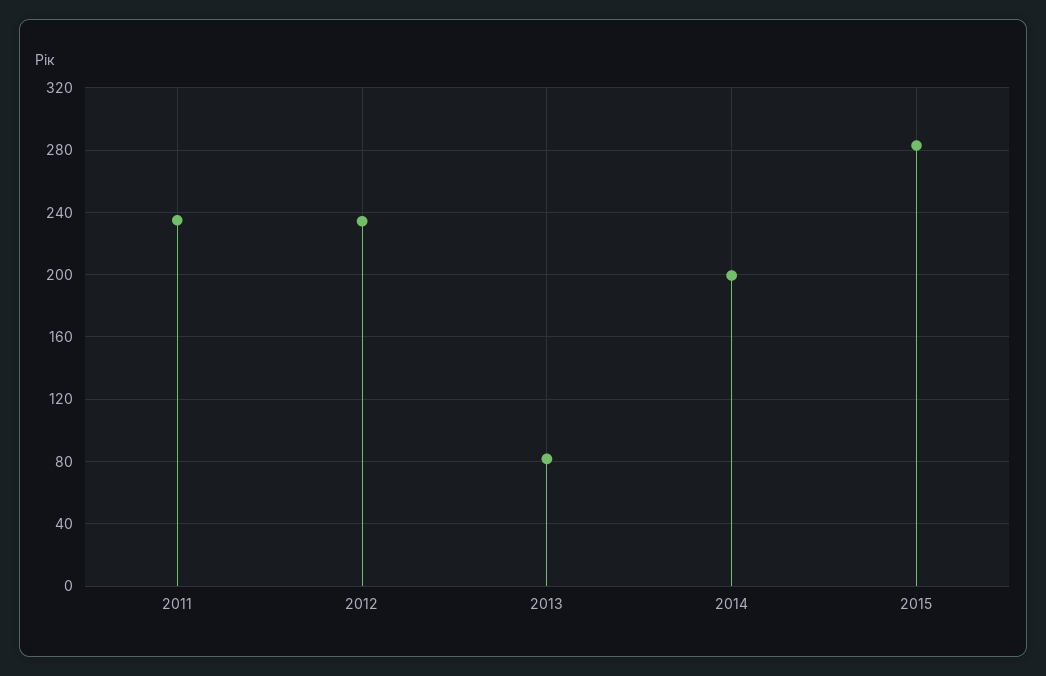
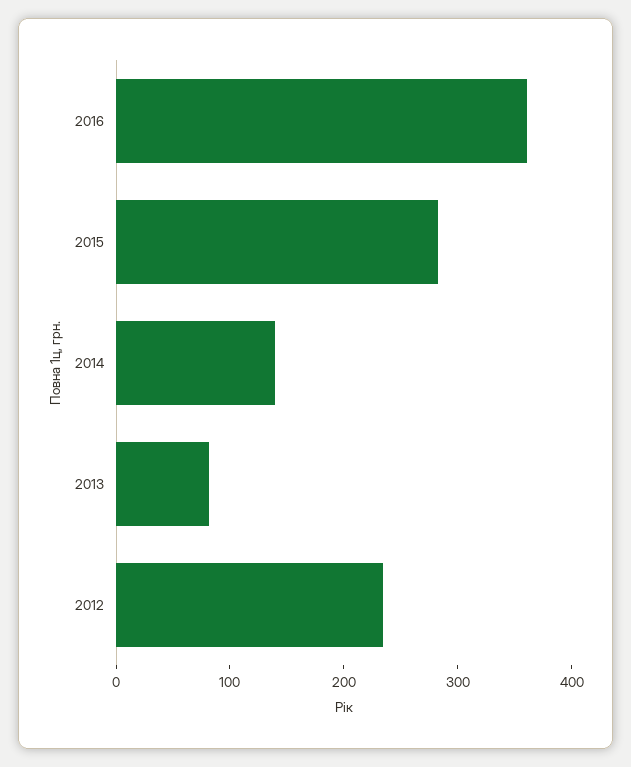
2011: 235 -> none
2014: 200 -> 140
2016: none -> 360

